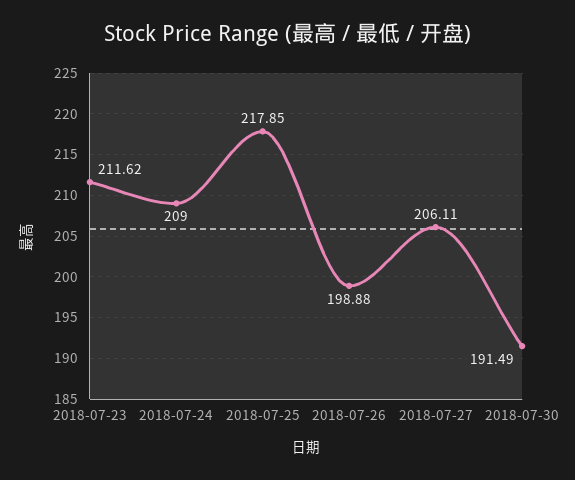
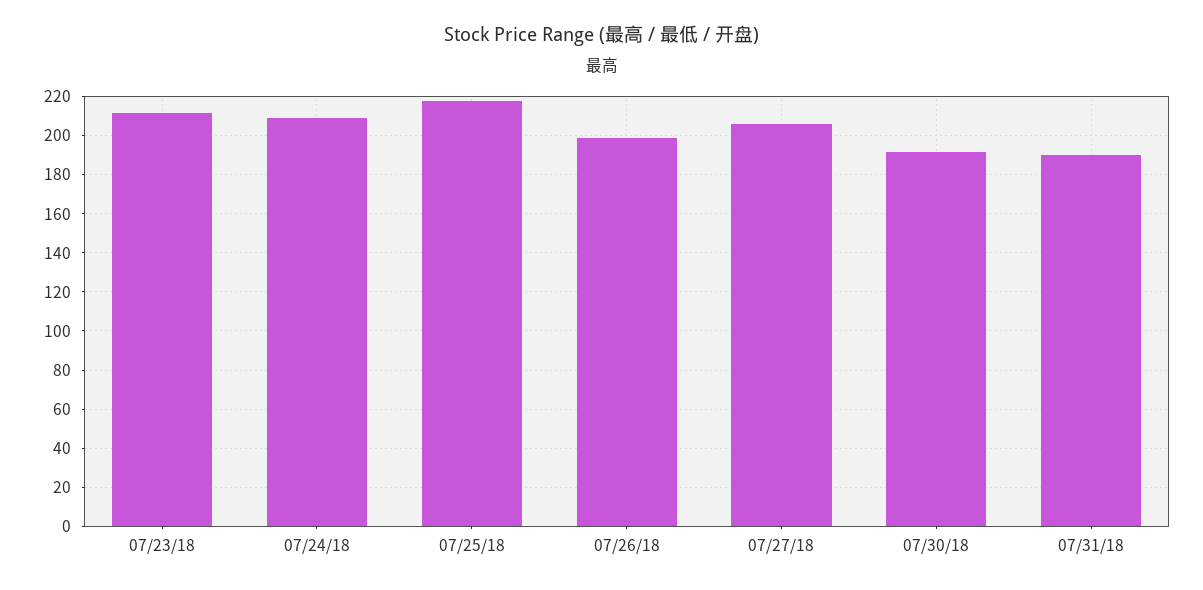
07/31/18: none -> 190

